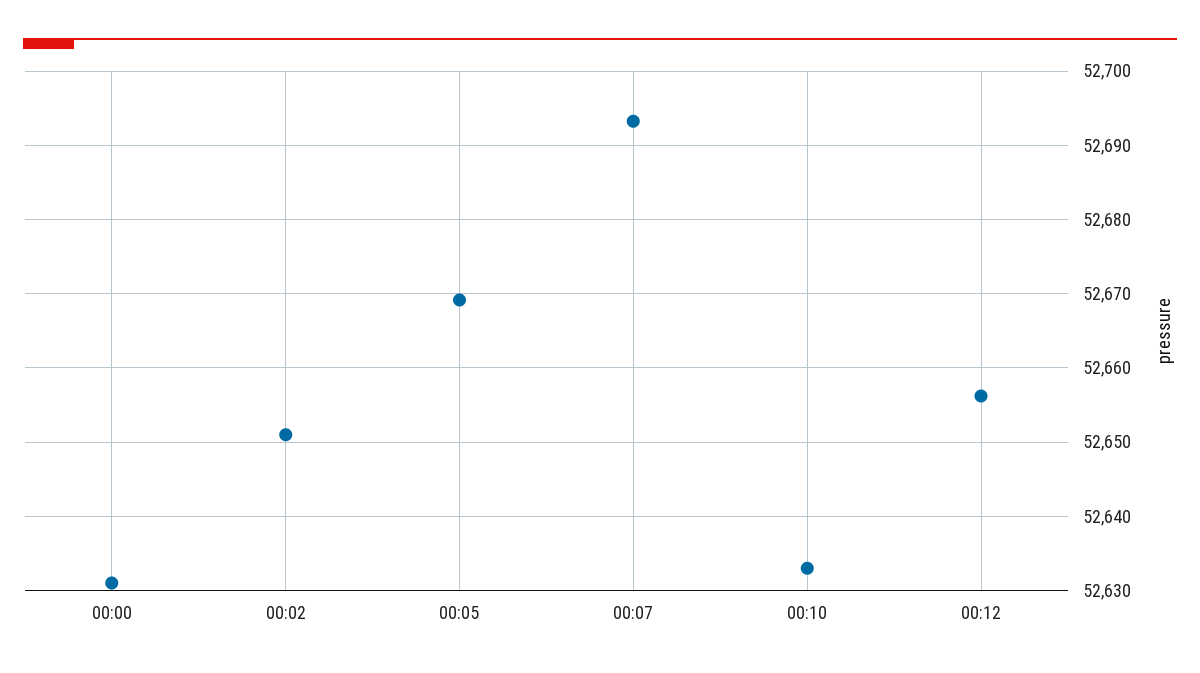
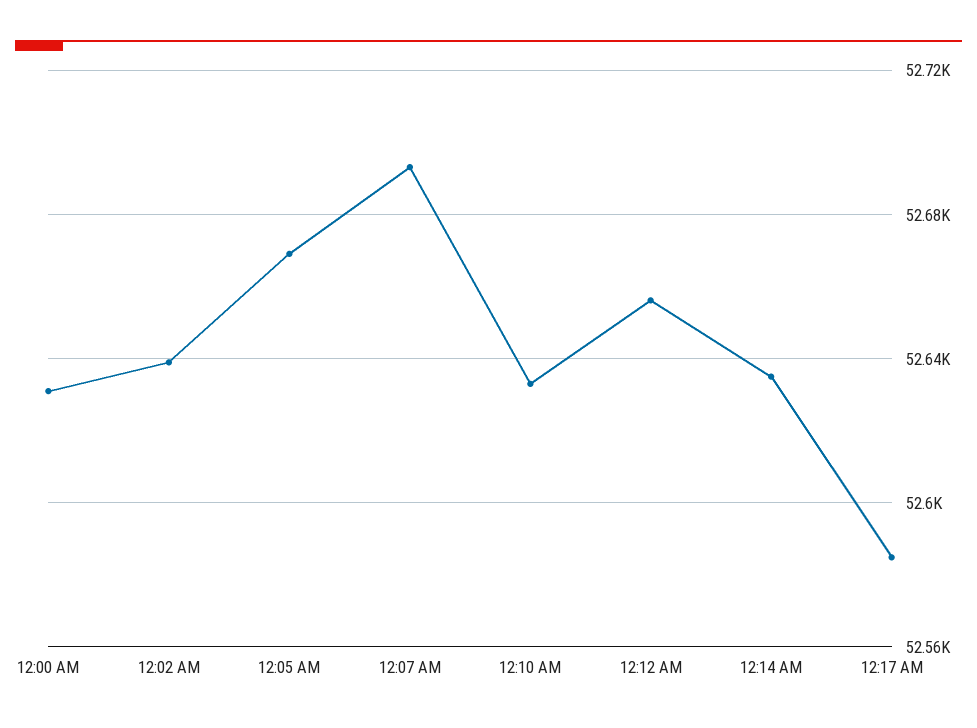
00:02: 52651 -> 52640
12:14 AM: none -> 52635
12:17 AM: none -> 52585

